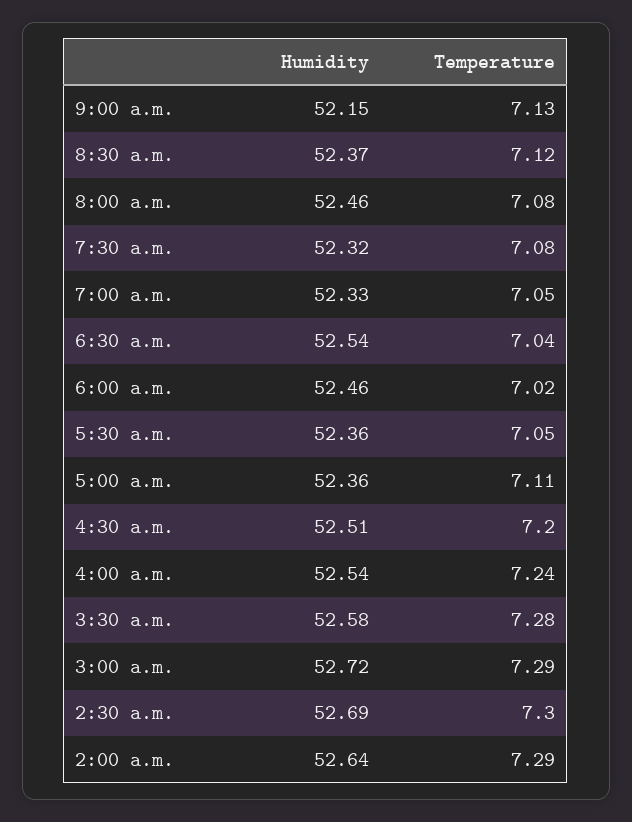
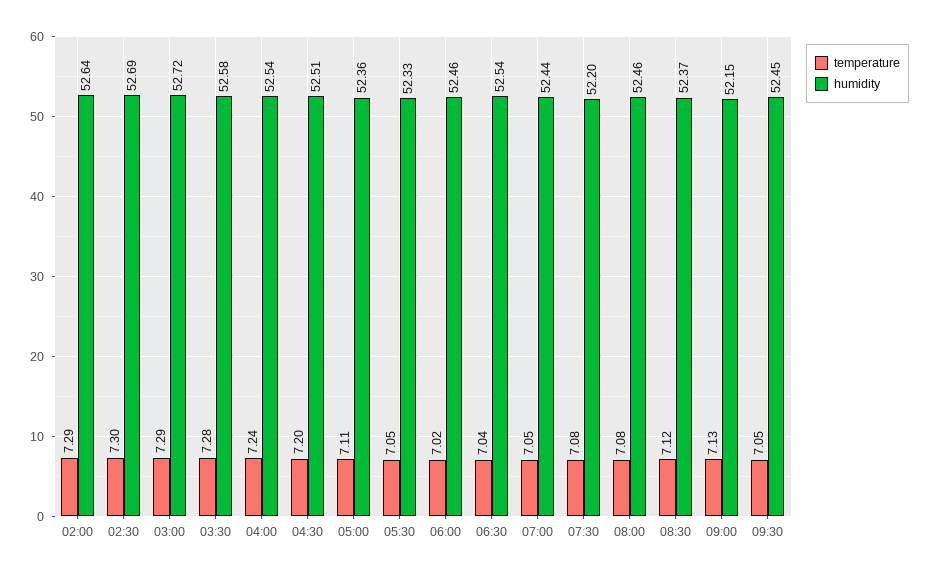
Humidity, 7:30 a.m.: 52.32 -> 52.2
Humidity, 7:00 a.m.: 52.33 -> 52.44
Humidity, 5:30 a.m.: 52.36 -> 52.33
Temperature, 09:30: none -> 7.05
Humidity, 09:30: none -> 52.45

